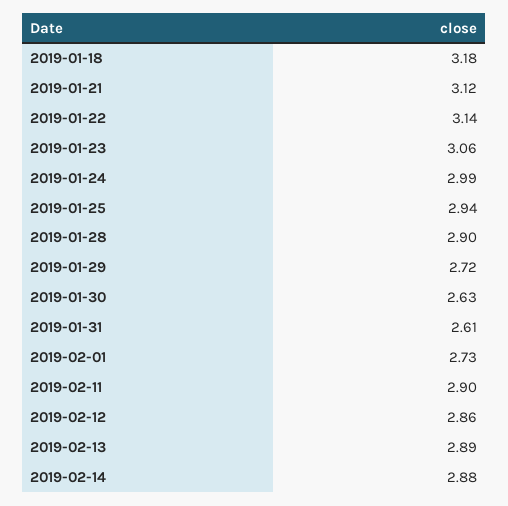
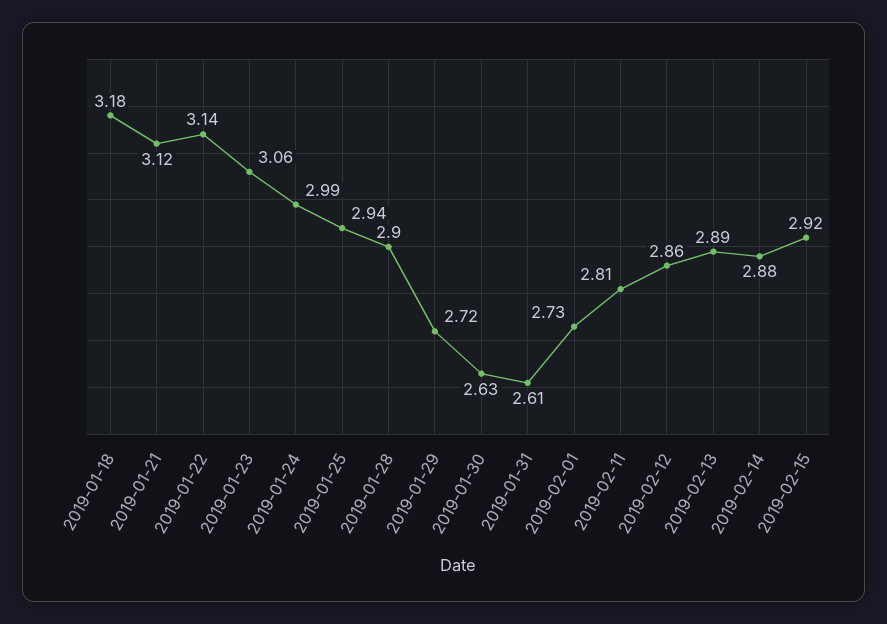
2019-02-11: 2.9 -> 2.81
2019-02-15: none -> 2.92

